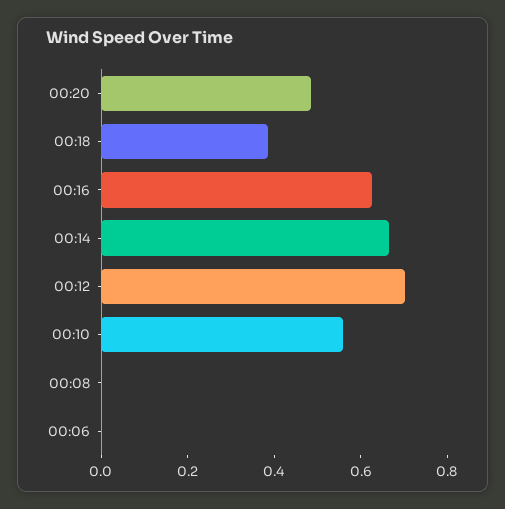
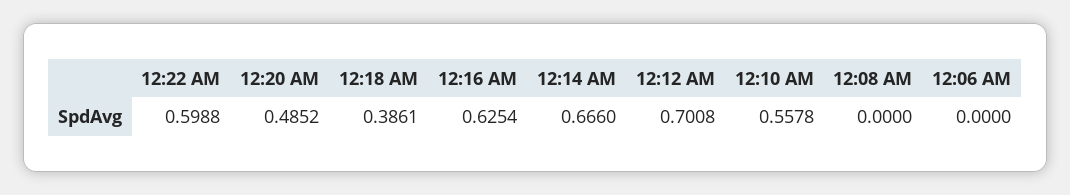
12:22 AM: none -> 0.5988

